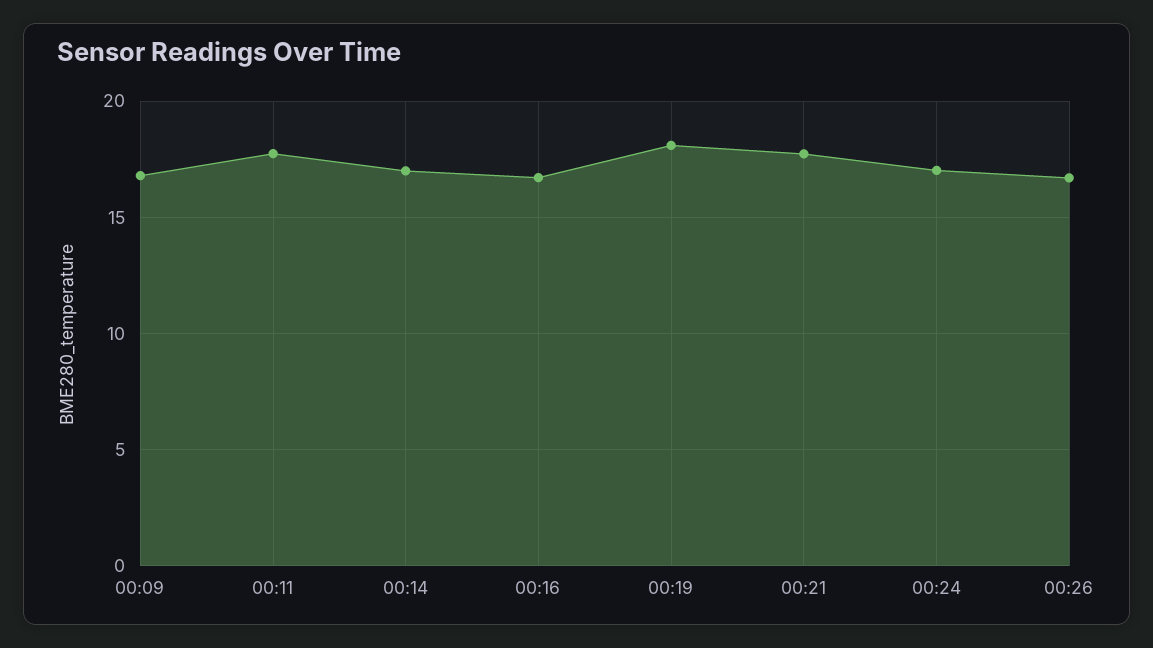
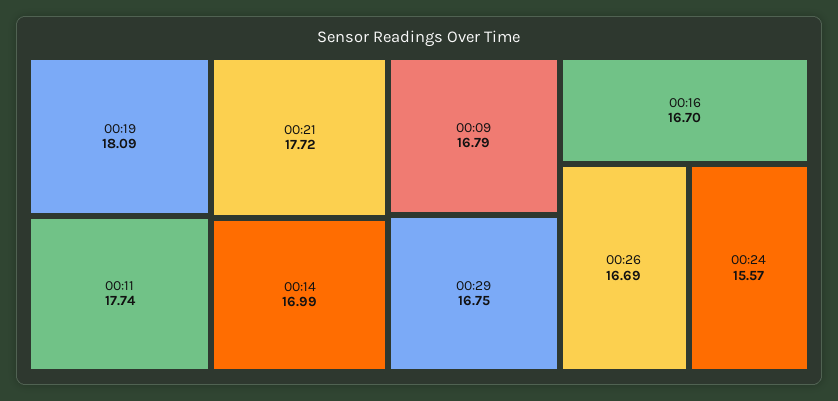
00:24: 17 -> 15.57
00:29: none -> 16.75

